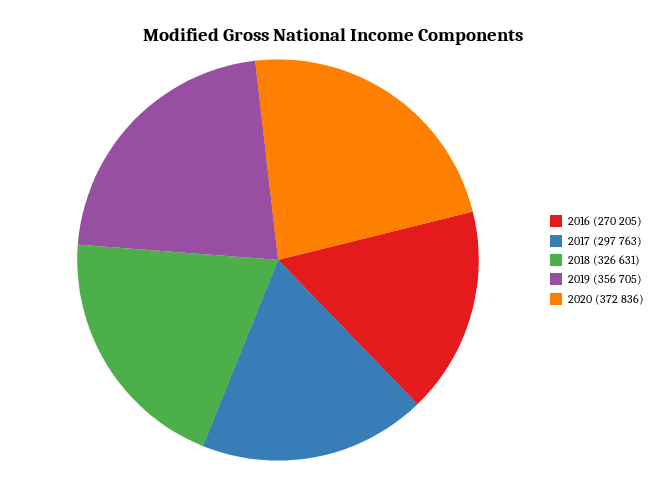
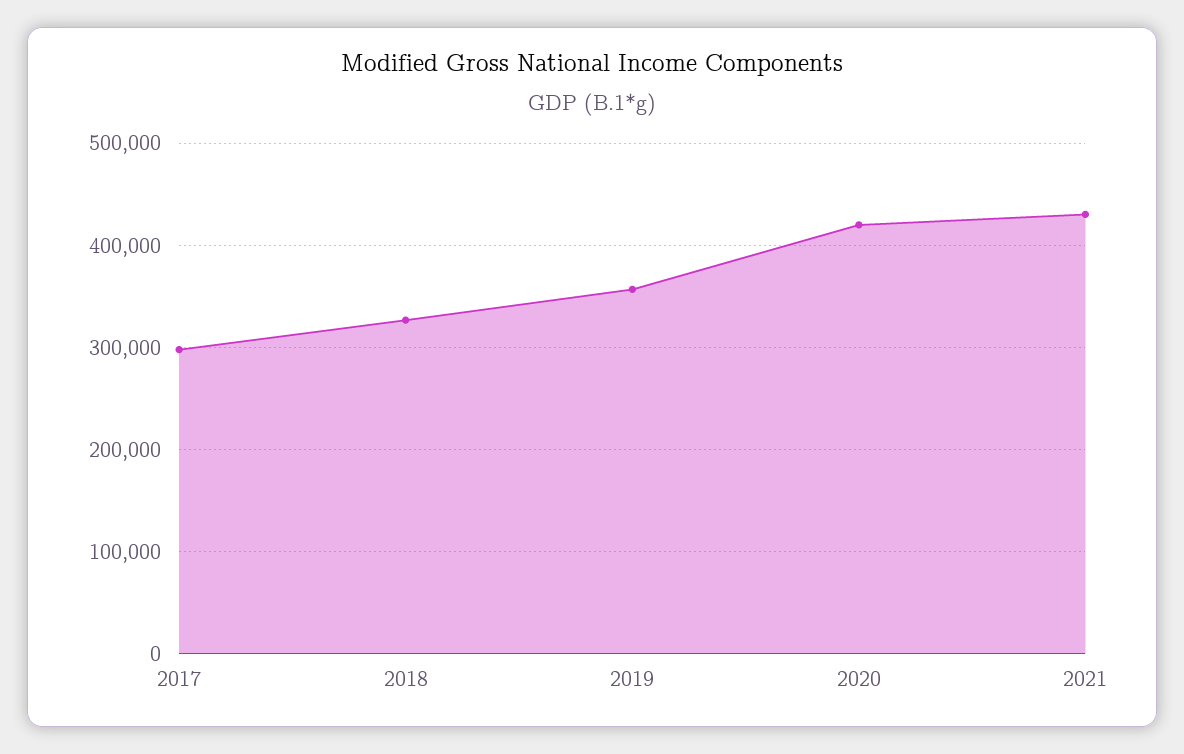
2016: 270205 -> none
2020: 372836 -> 420000
2021: none -> 430000

